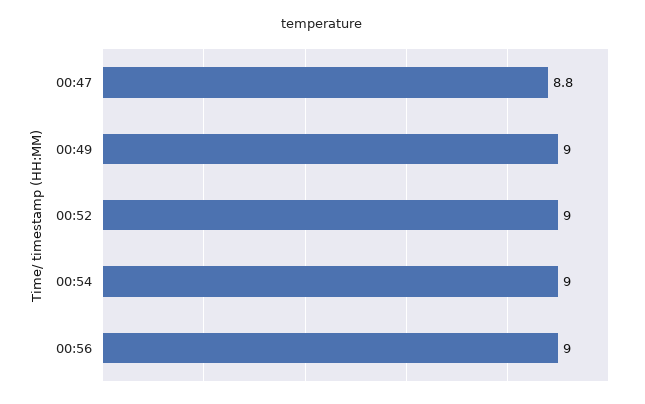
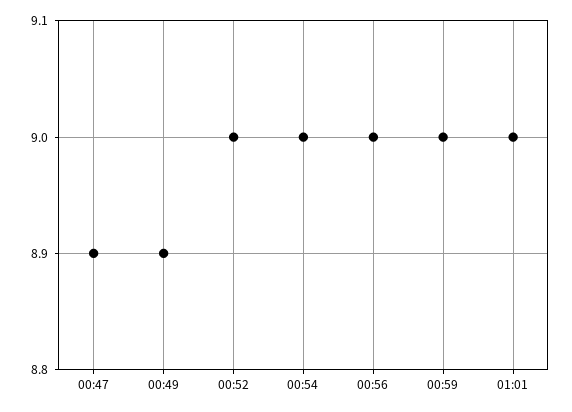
00:47: 8.8 -> 8.9
00:49: 9 -> 8.9
00:59: none -> 9
01:01: none -> 9

